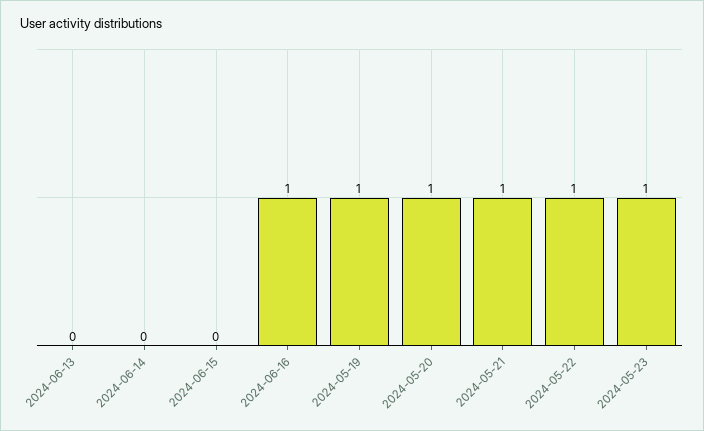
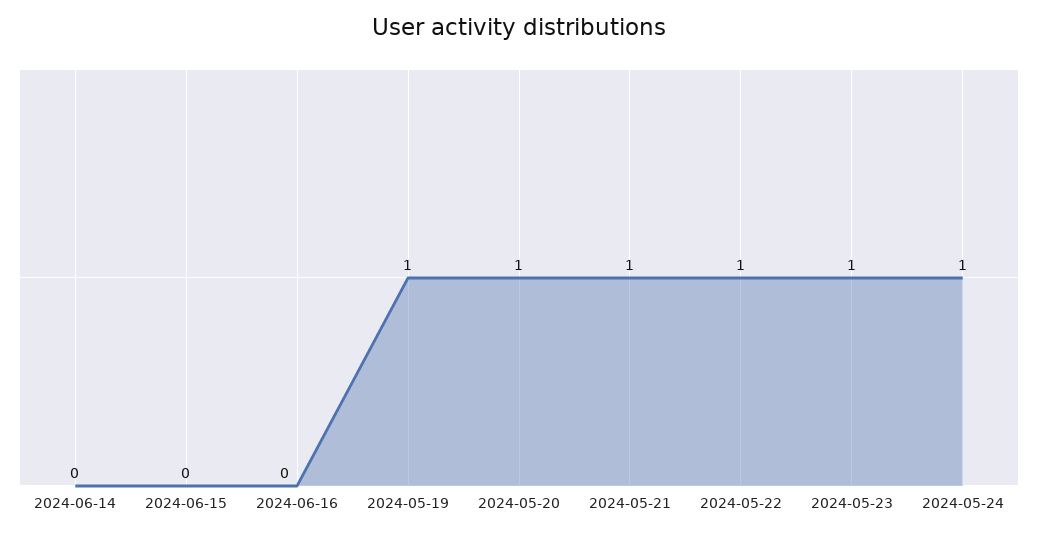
2024-06-13: 0 -> none
2024-06-16: 1 -> 0
2024-05-24: none -> 1

